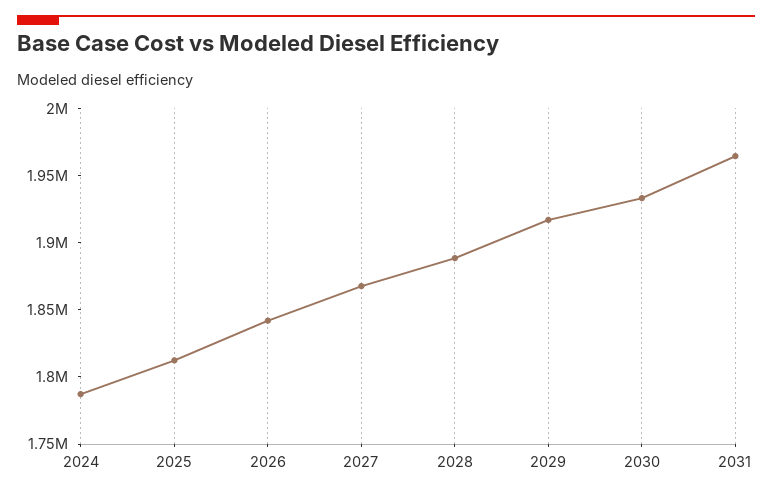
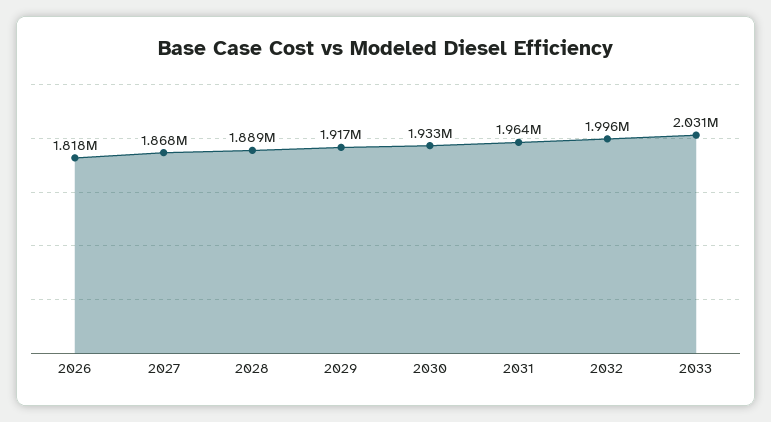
2024: 1790000 -> none
2025: 1810000 -> none
2026: 1840000 -> 1818000
2032: none -> 1996000
2033: none -> 2031000

